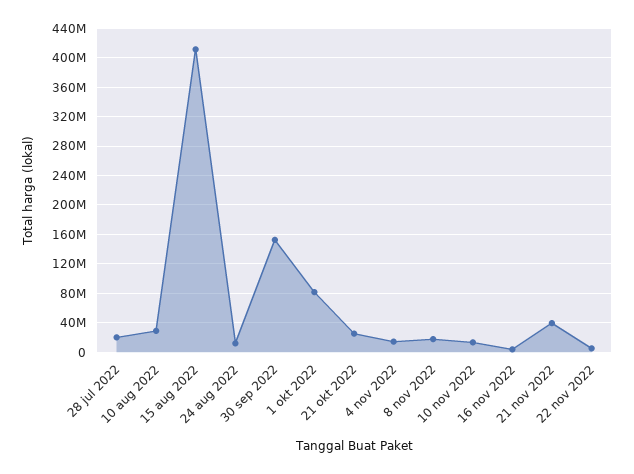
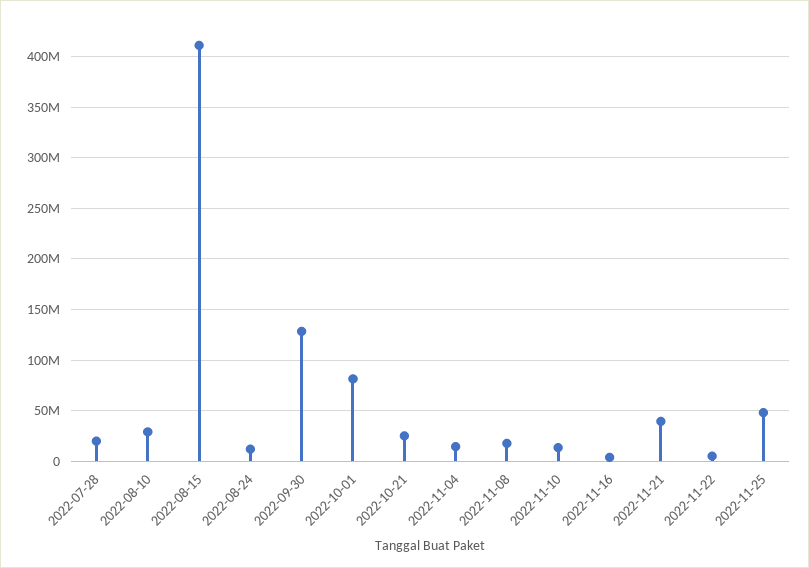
30 sep 2022: 150000000 -> 130000000
2022-11-25: none -> 50000000

